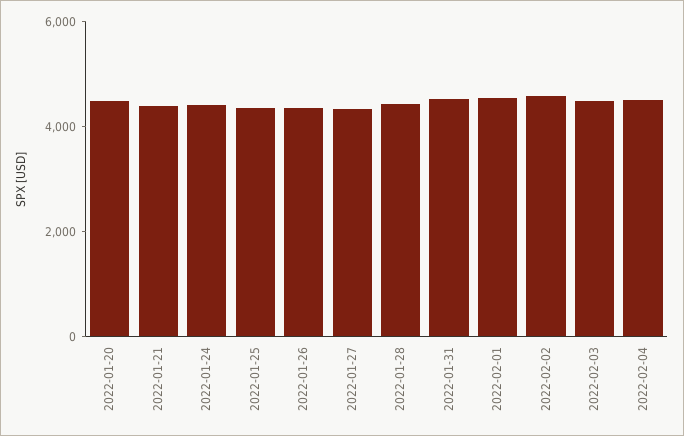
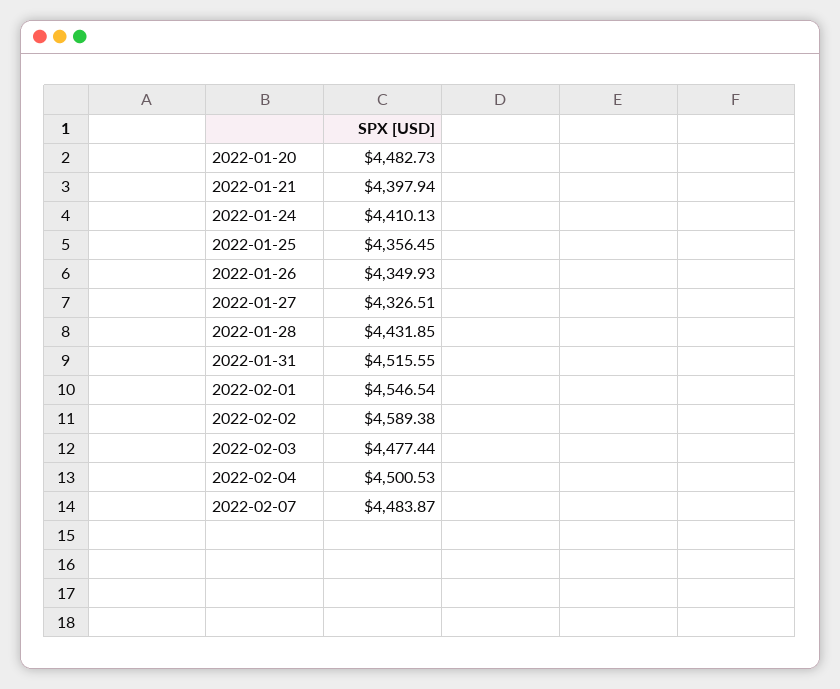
2022-02-07: none -> 4483.87

